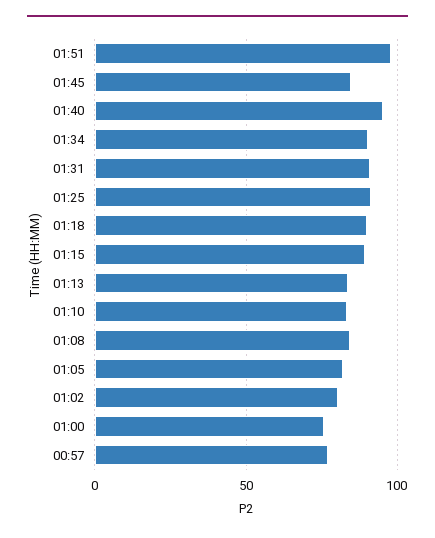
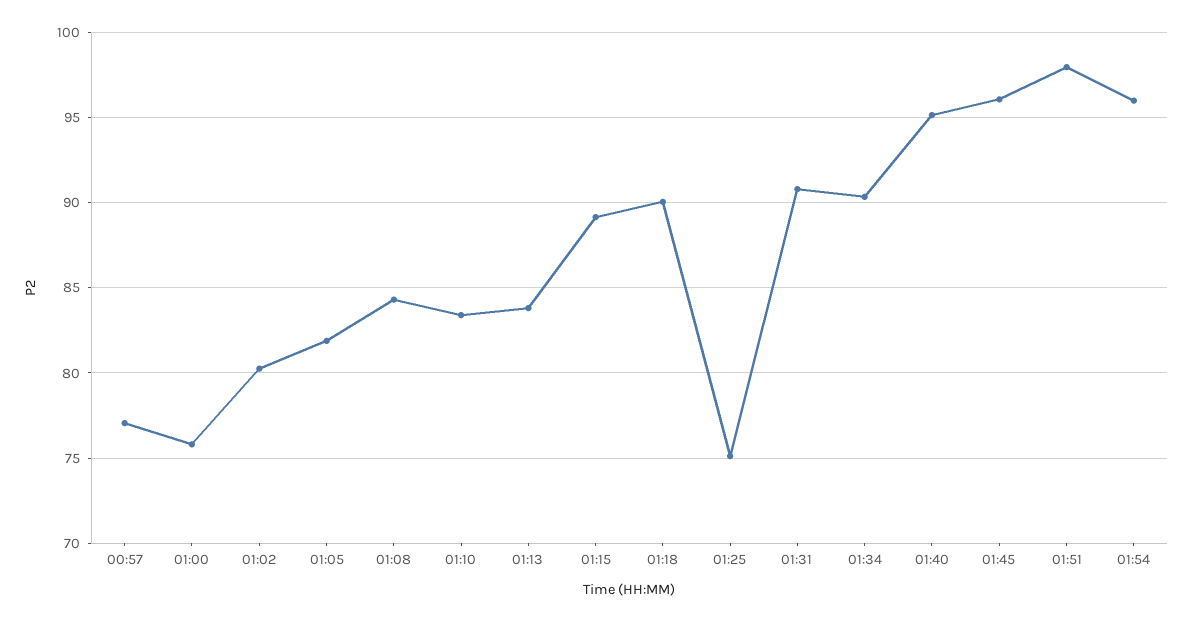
01:45: 85 -> 96
01:25: 90 -> 75
01:54: none -> 96

